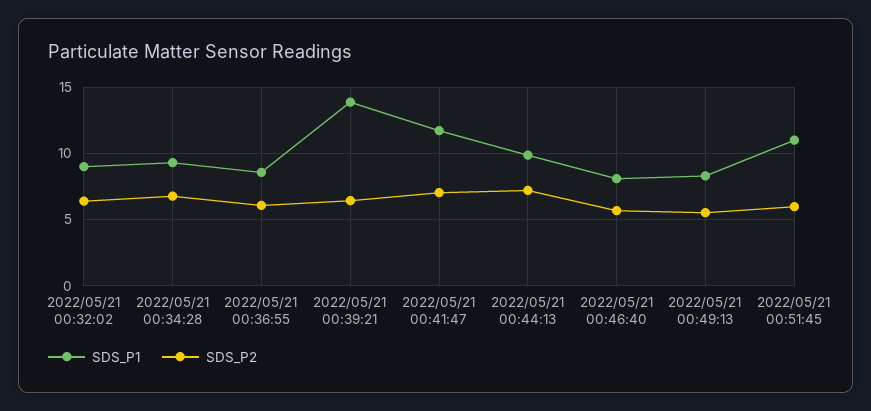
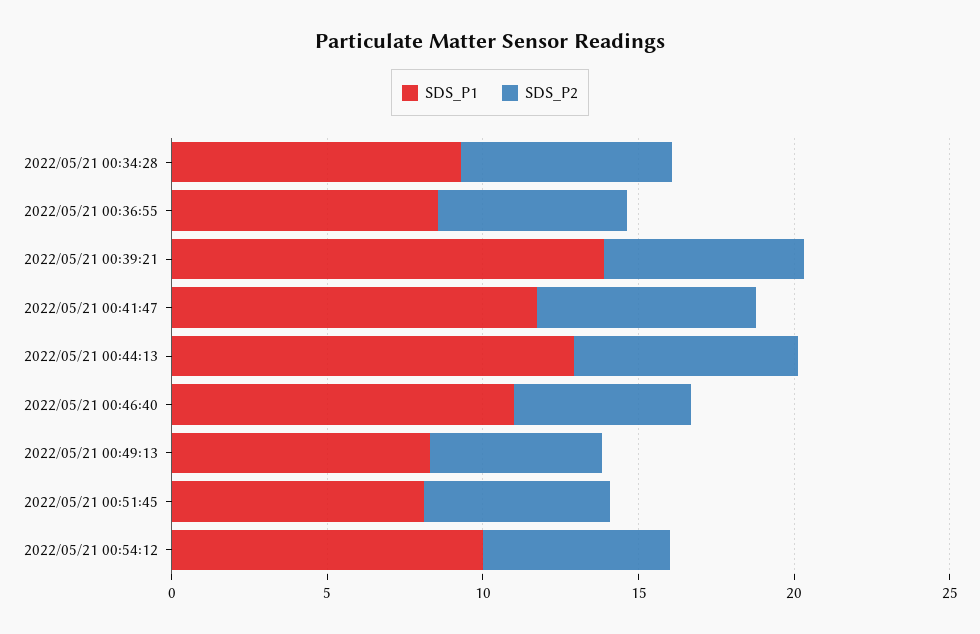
SDS_P1, 2022/05/21 00:32:02: 9 -> none
SDS_P2, 2022/05/21 00:32:02: 6.5 -> none
SDS_P1, 2022/05/21 00:44:13: 10 -> 13
SDS_P1, 2022/05/21 00:46:40: 8 -> 11
SDS_P1, 2022/05/21 00:51:45: 11 -> 8
SDS_P1, 2022/05/21 00:54:12: none -> 10
SDS_P2, 2022/05/21 00:54:12: none -> 6

